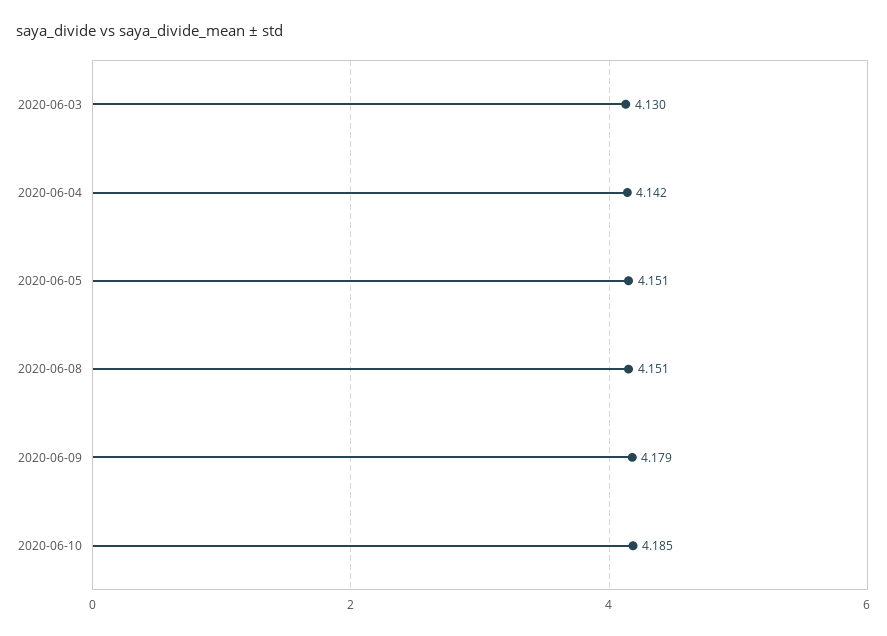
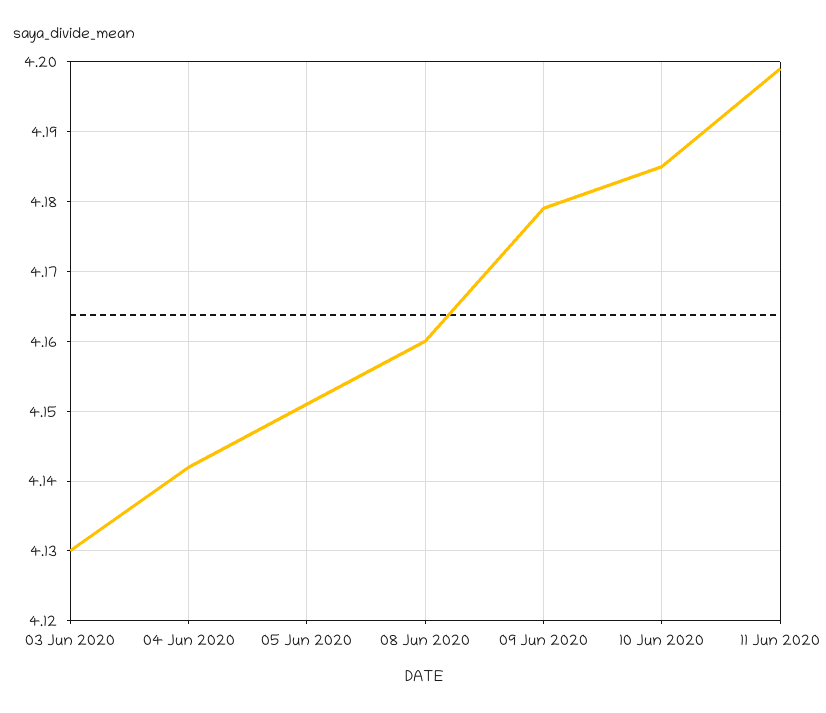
2020-06-08: 4.151 -> 4.16
11 Jun 2020: none -> 4.199

